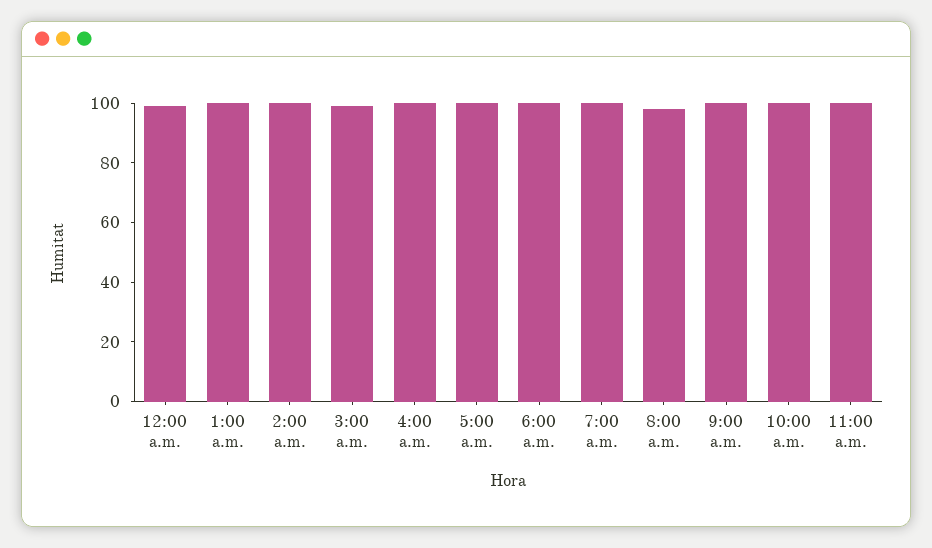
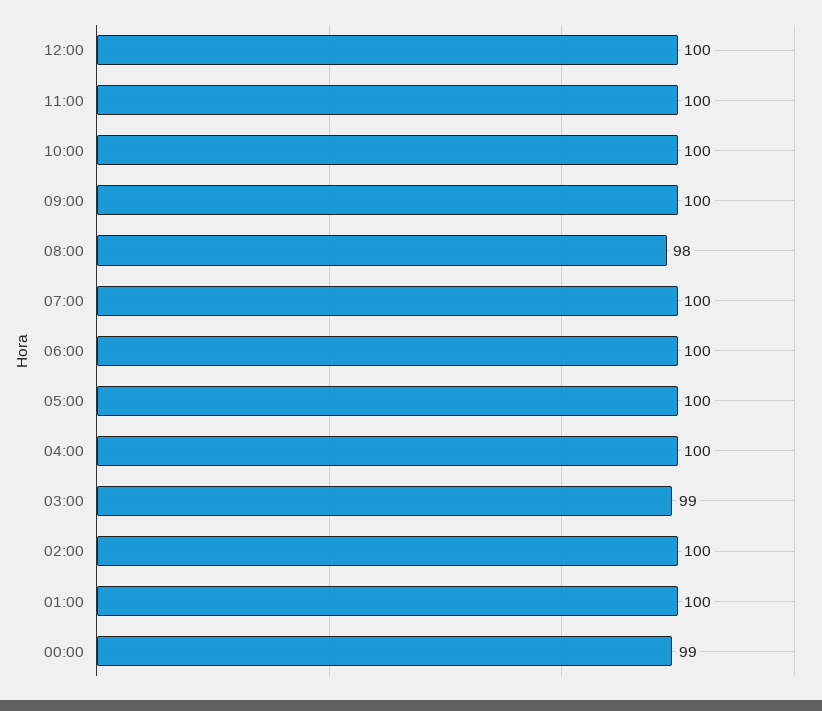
12:00: none -> 100

